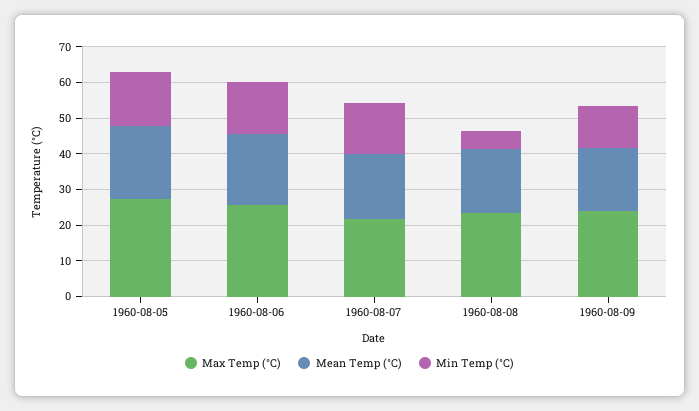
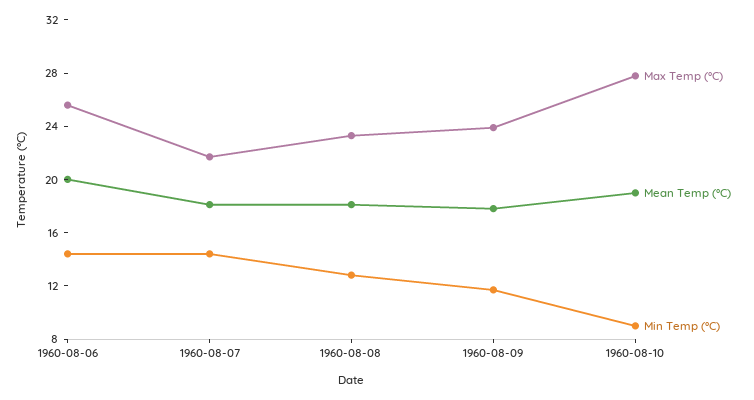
Max Temp (°C), 1960-08-05: 27.5 -> none
Mean Temp (°C), 1960-08-05: 20 -> none
Min Temp (°C), 1960-08-05: 15 -> none
Min Temp (°C), 1960-08-08: 5 -> 13
Max Temp (°C), 1960-08-10: none -> 28
Mean Temp (°C), 1960-08-10: none -> 19
Min Temp (°C), 1960-08-10: none -> 9

